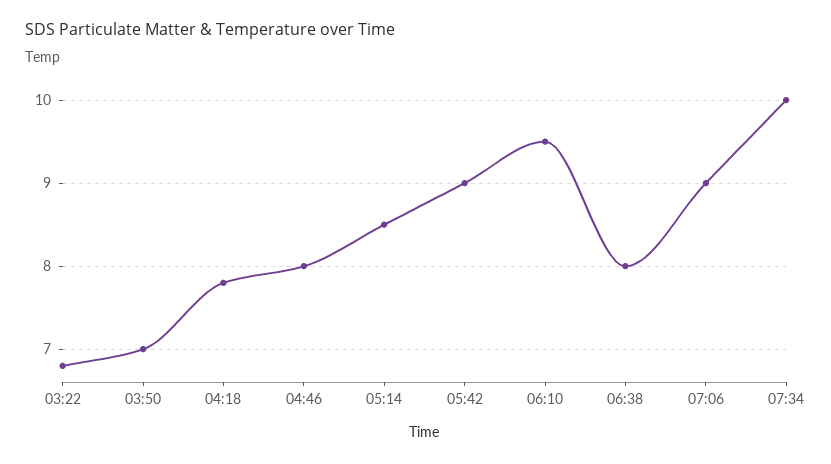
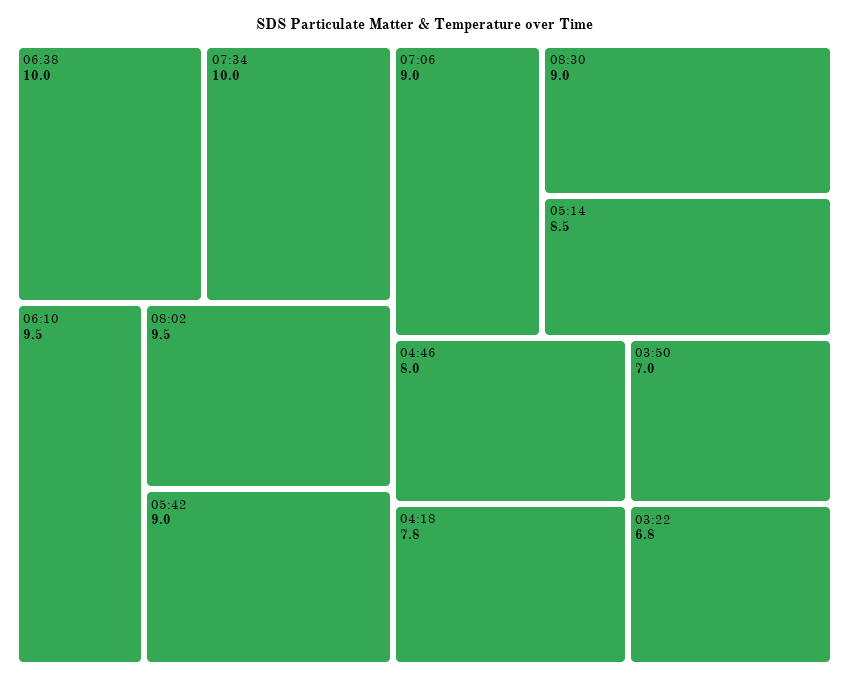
06:38: 8 -> 10
08:02: none -> 9.5
08:30: none -> 9

